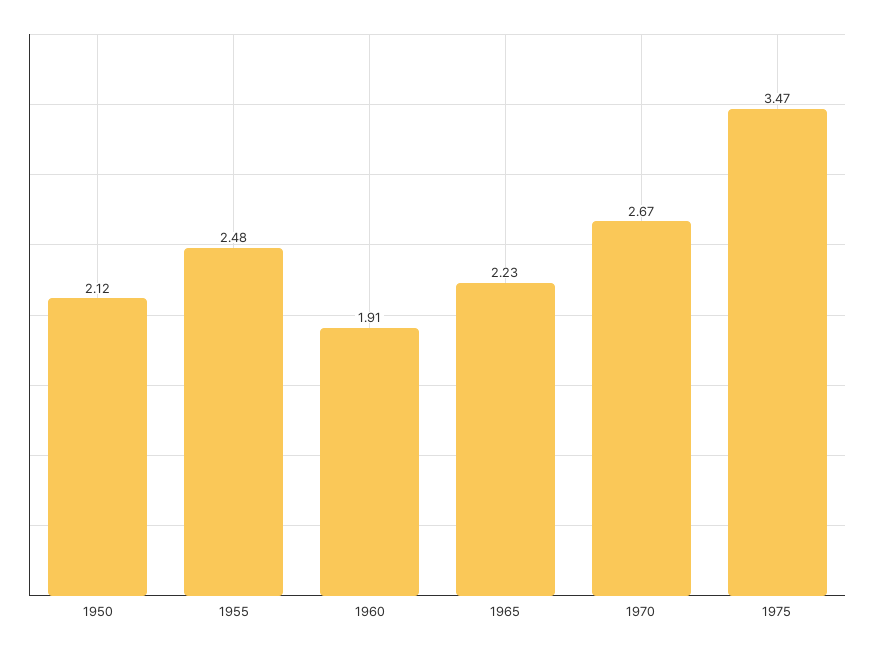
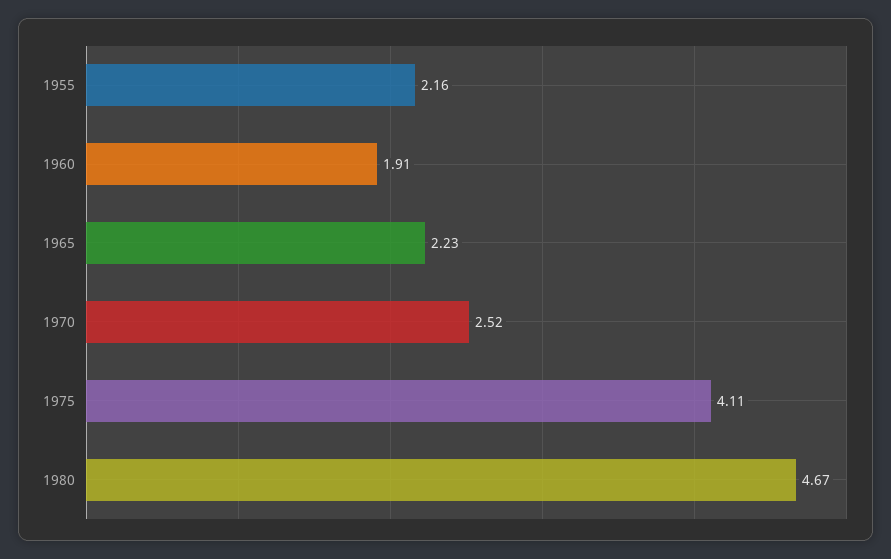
1950: 2.12 -> none
1955: 2.48 -> 2.16
1970: 2.67 -> 2.52
1975: 3.47 -> 4.11
1980: none -> 4.67

